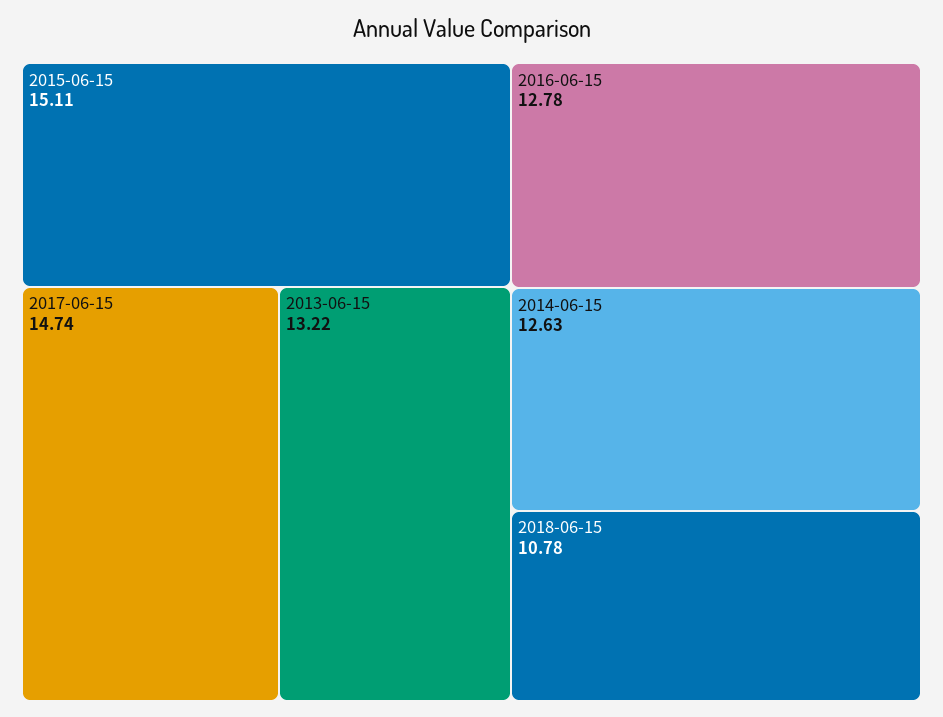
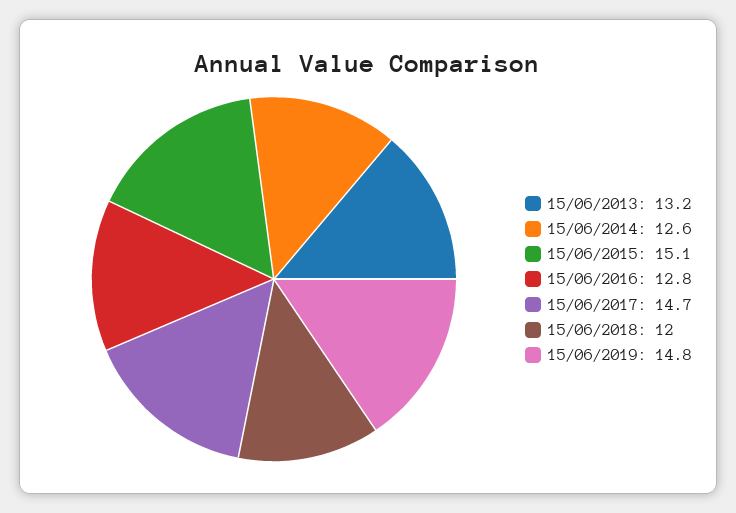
2018-06-15: 10.78 -> 12
15/06/2019: none -> 14.8

